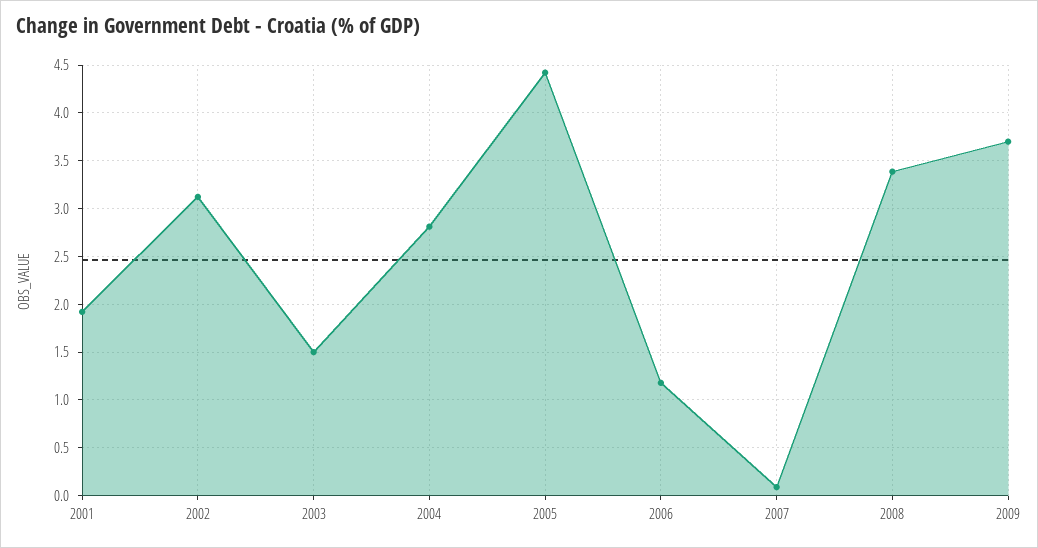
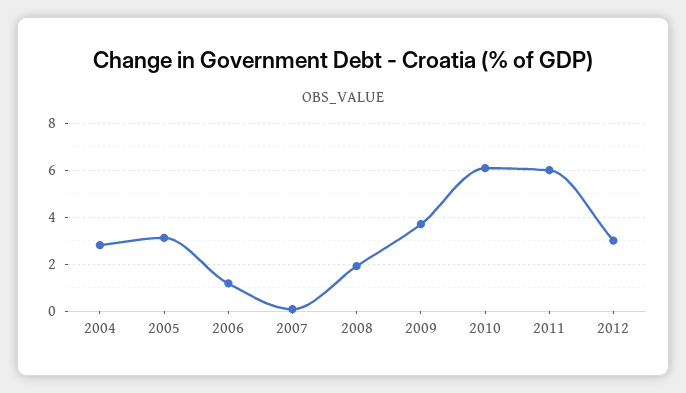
2001: 1.9 -> none
2002: 3.1 -> none
2003: 1.5 -> none
2005: 4.4 -> 3
2008: 3.4 -> 2
2010: none -> 6
2011: none -> 6
2012: none -> 3

